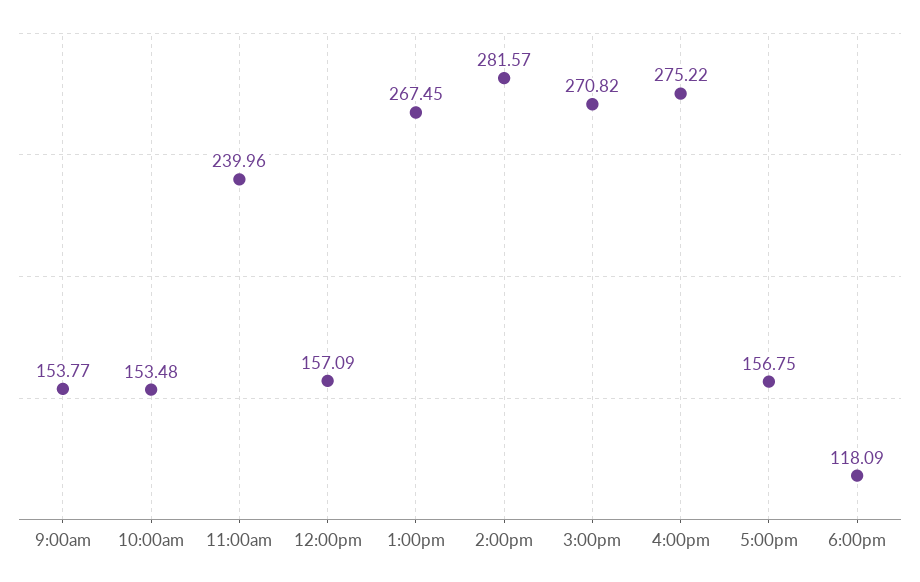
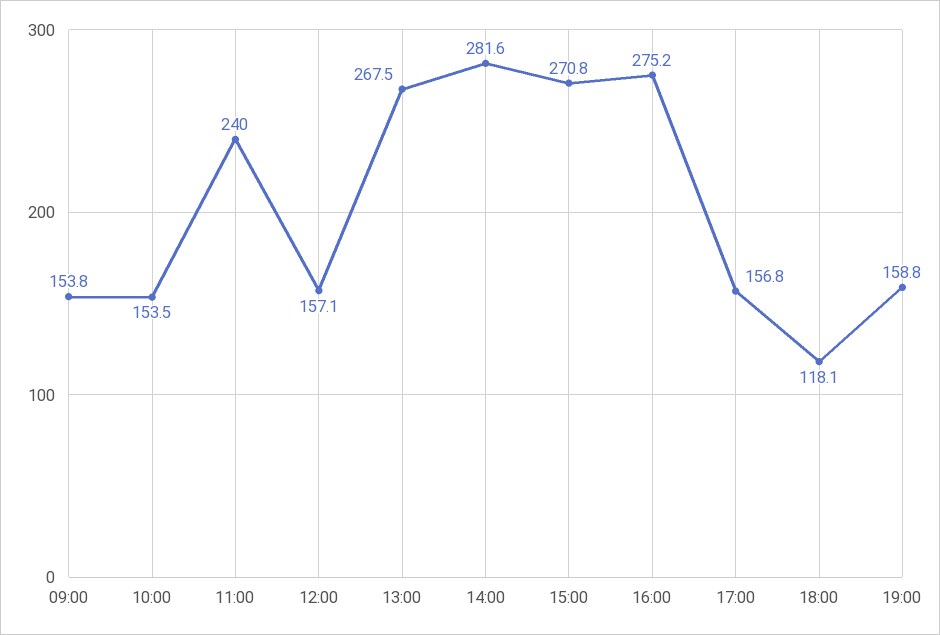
19:00: none -> 158.8

